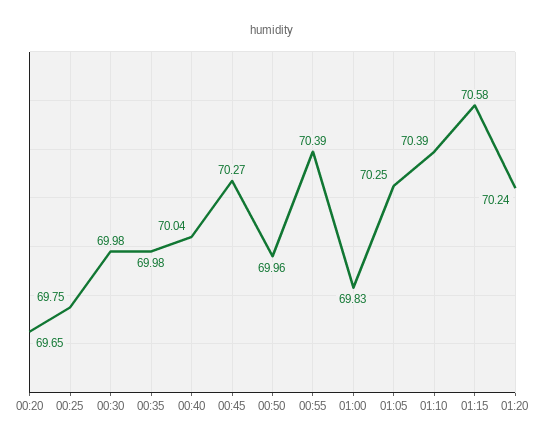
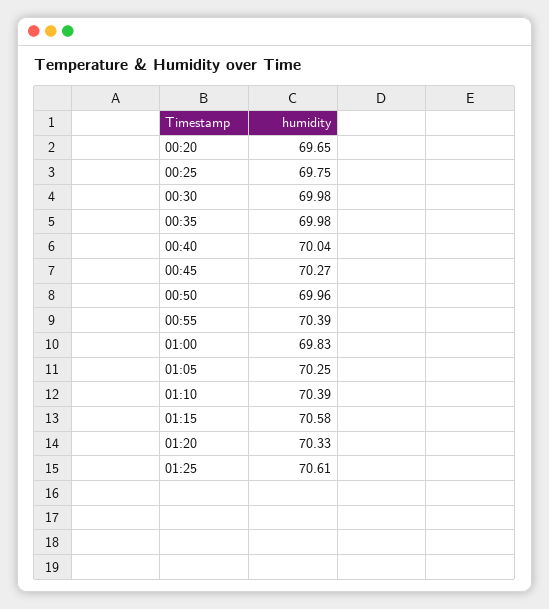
01:20: 70.24 -> 70.33
01:25: none -> 70.61

